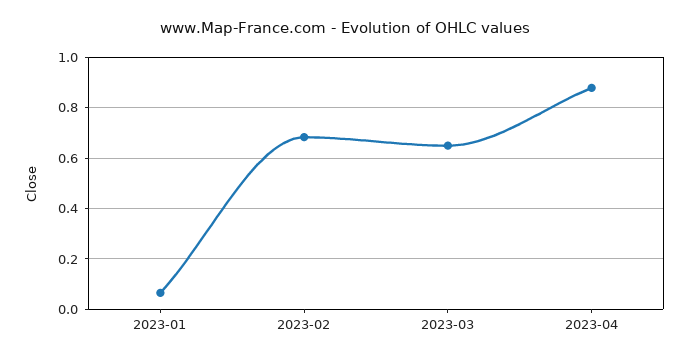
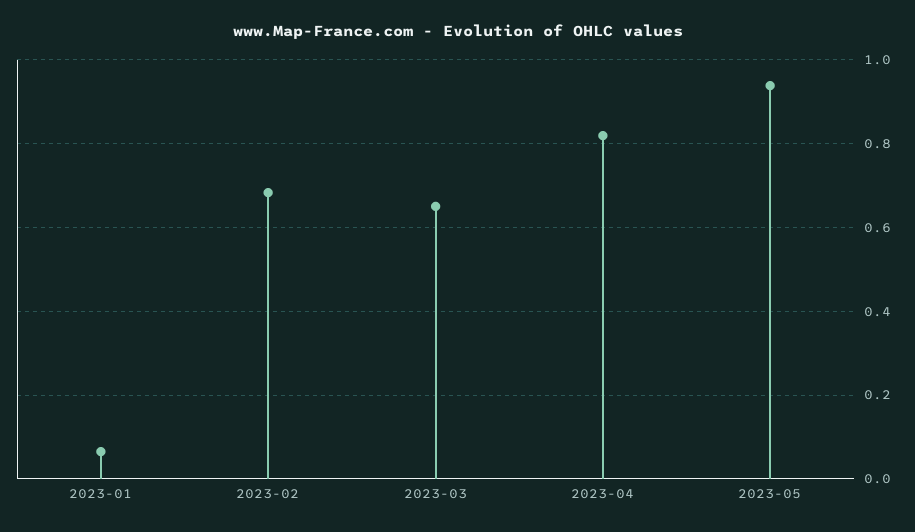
2023-04: 0.875 -> 0.82
2023-05: none -> 0.94

